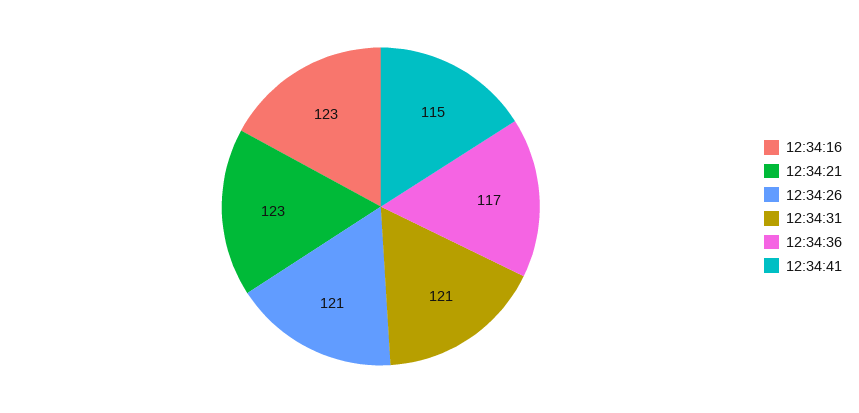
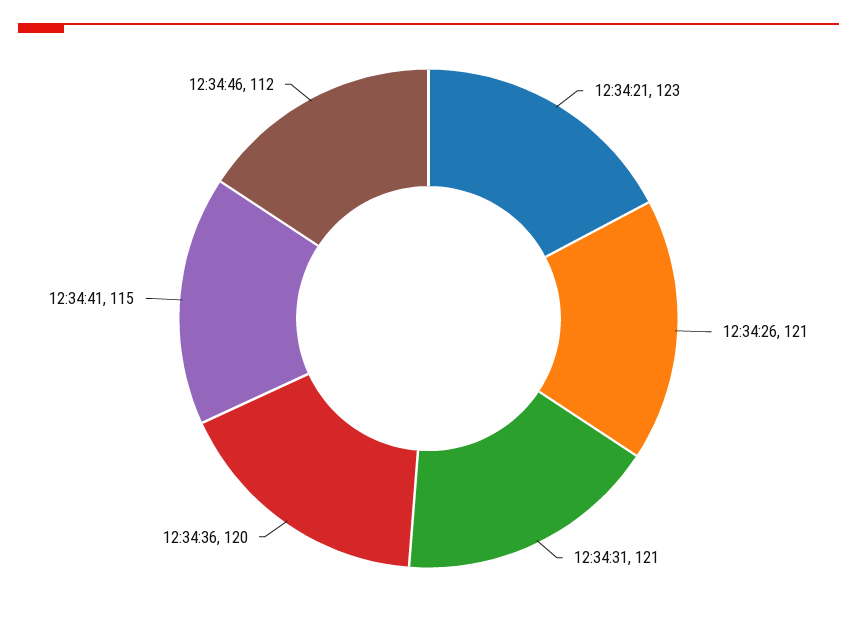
12:34:16: 123 -> none
12:34:36: 117 -> 120
12:34:46: none -> 112

